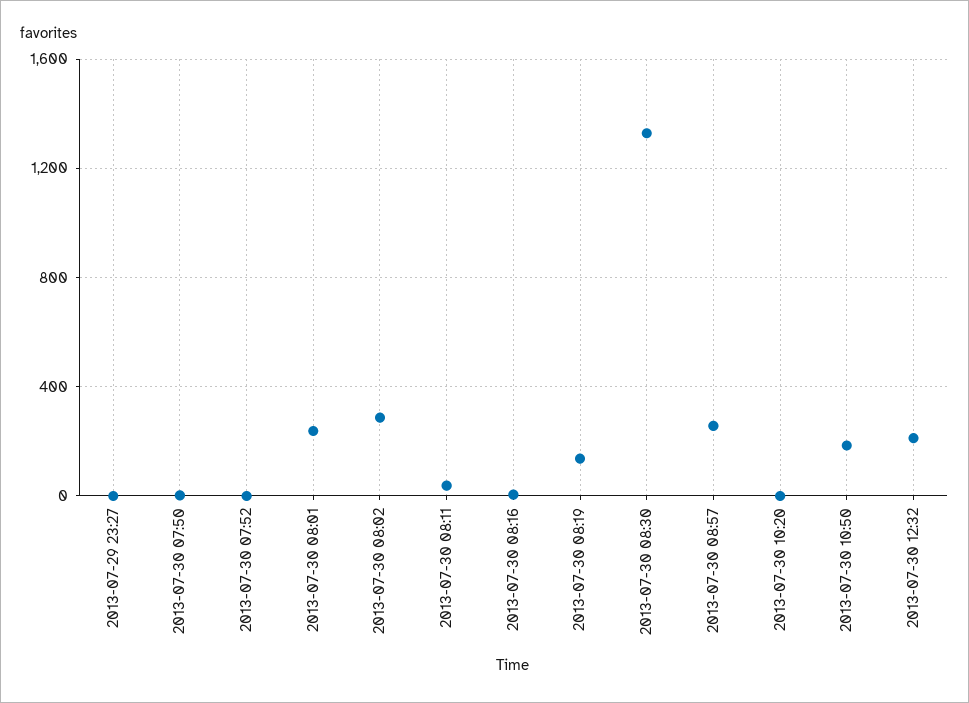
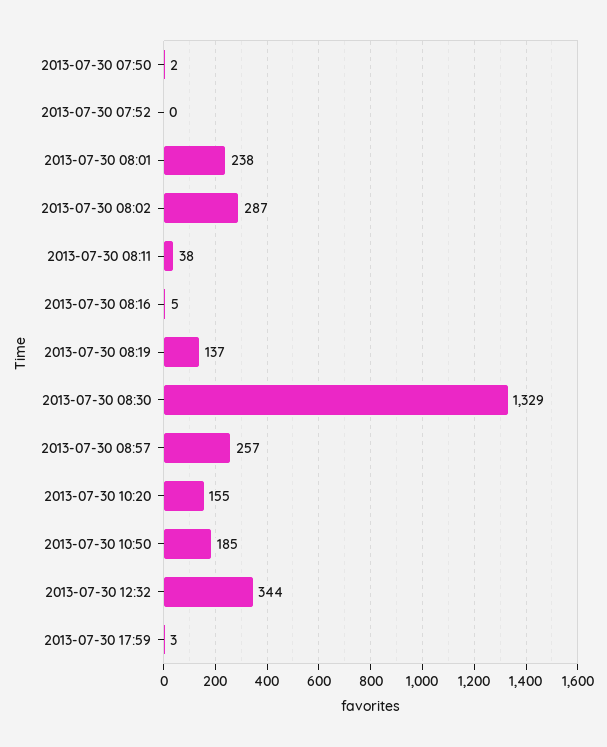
2013-07-29 23:27: 0 -> none
2013-07-30 10:20: 0 -> 155
2013-07-30 12:32: 200 -> 344
2013-07-30 17:59: none -> 3

